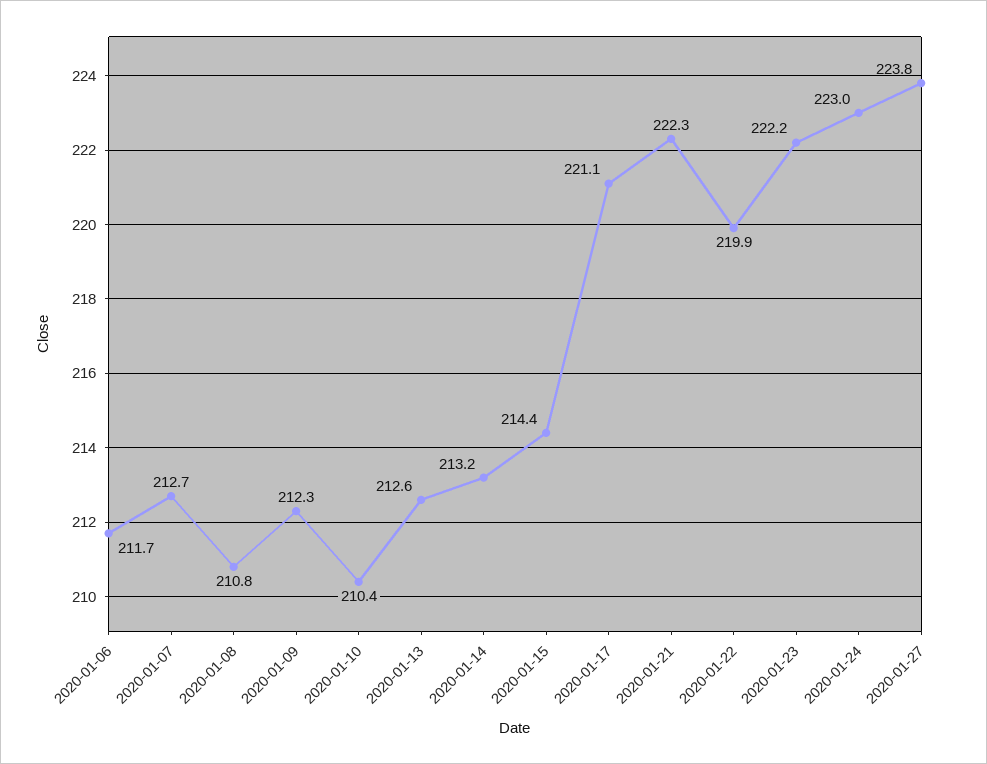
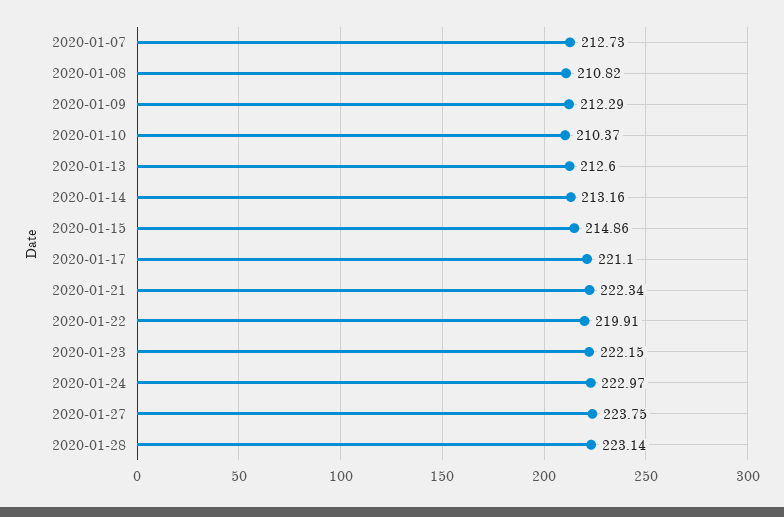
2020-01-06: 211.7 -> none
2020-01-15: 214.4 -> 214.86
2020-01-28: none -> 223.14

